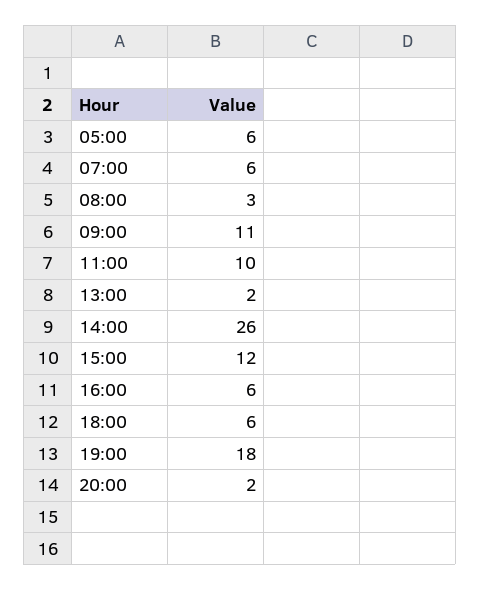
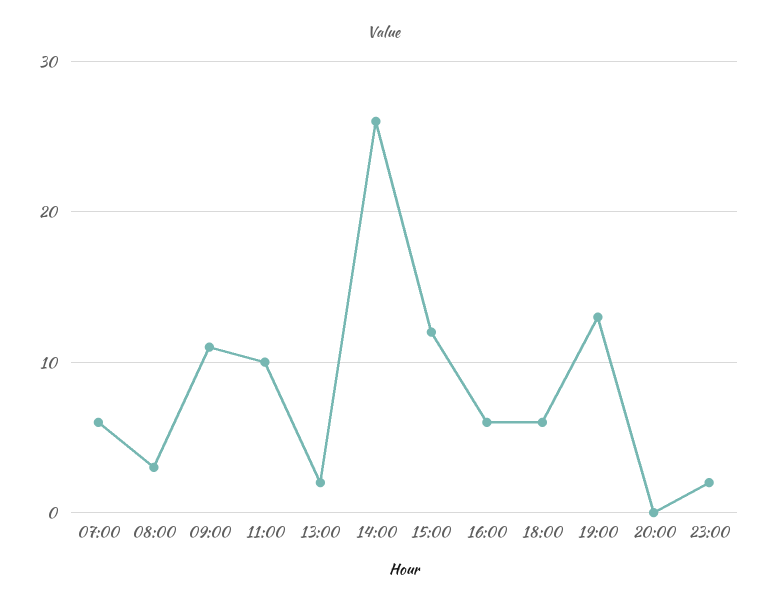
05:00: 6 -> none
19:00: 18 -> 13
20:00: 2 -> 0
23:00: none -> 2

